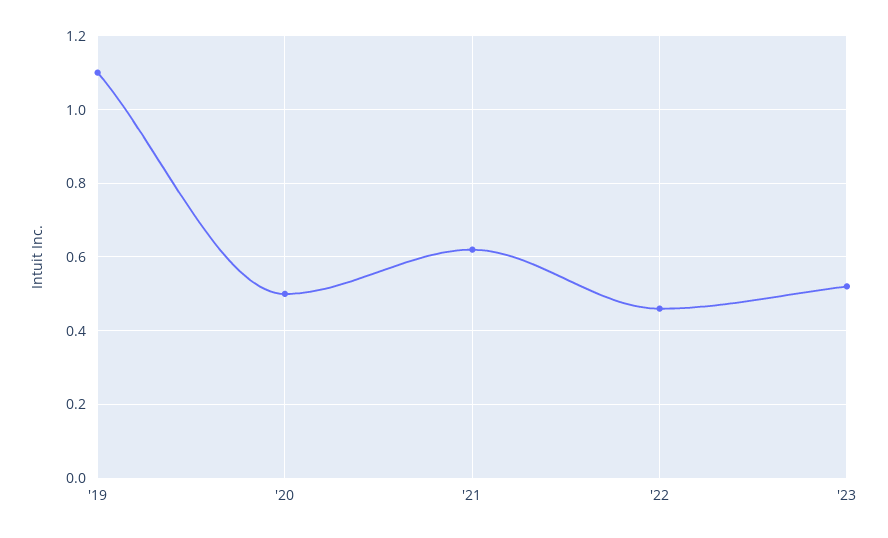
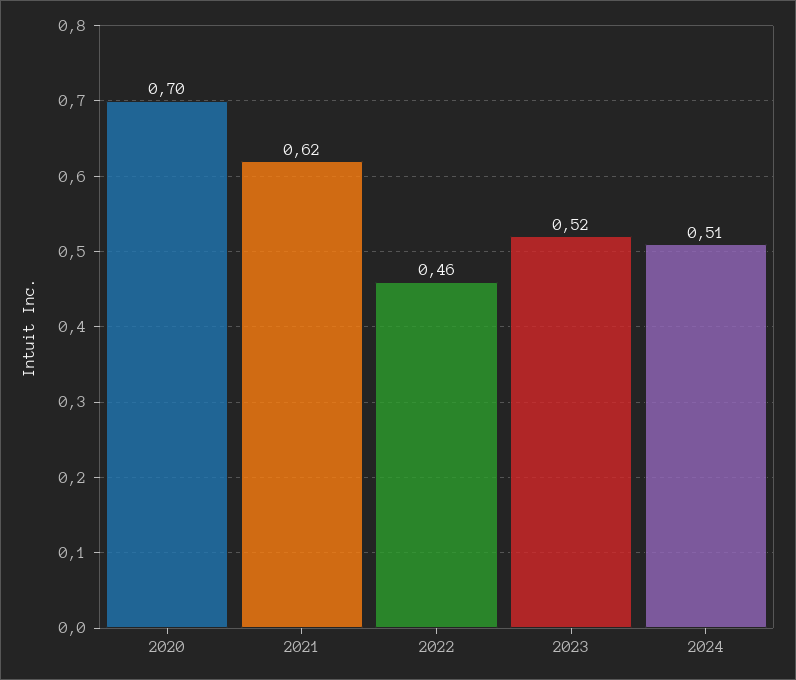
'19: 1.1 -> none
'20: 0.5 -> 0.7
2024: none -> 0.51

